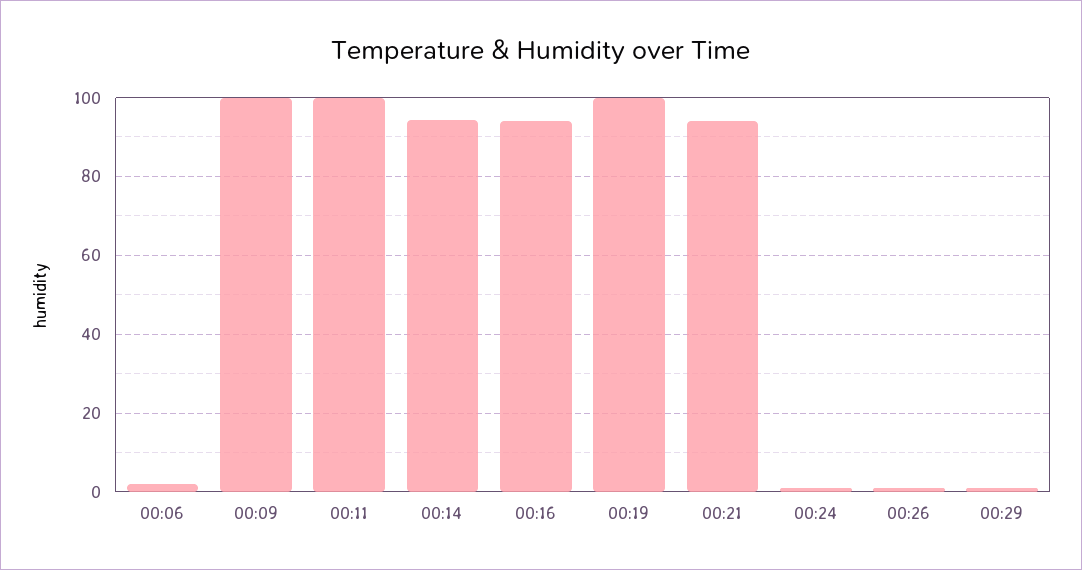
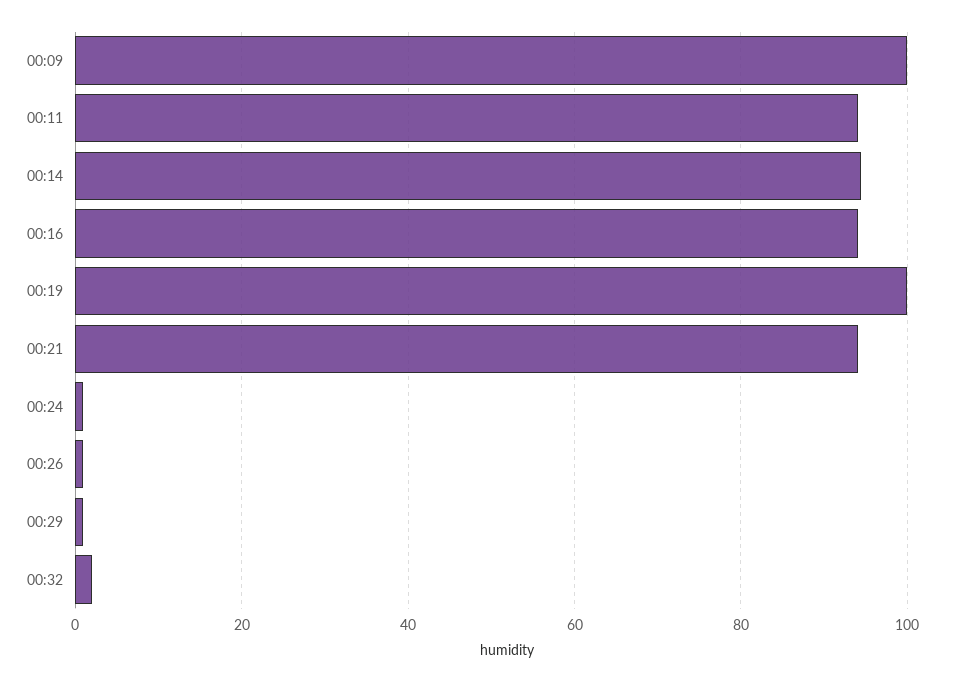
00:06: 2 -> none
00:11: 100 -> 94
00:32: none -> 2

